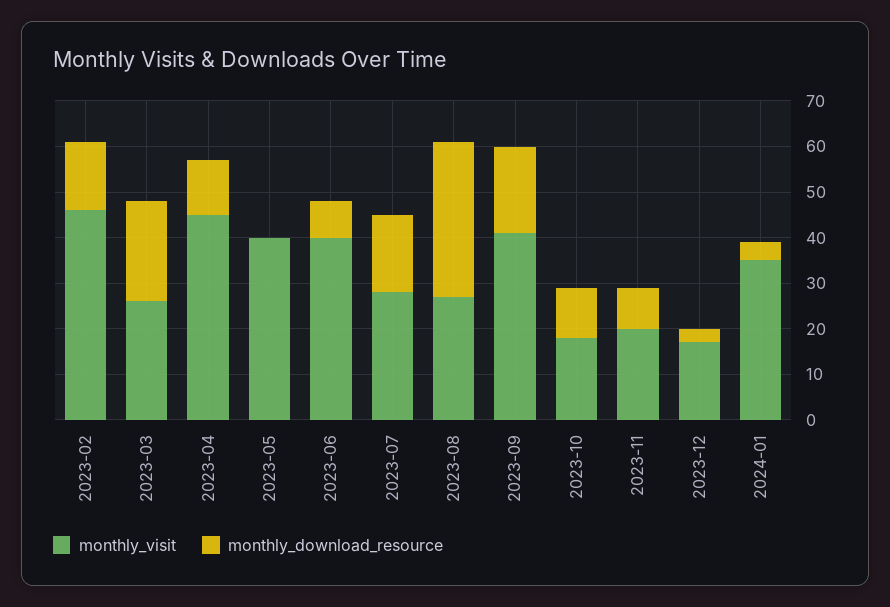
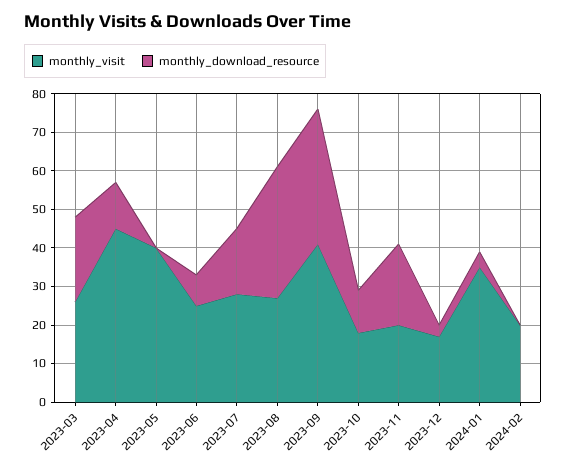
monthly_visit, 2023-02: 45 -> none
monthly_download_resource, 2023-02: 15 -> none
monthly_visit, 2023-06: 40 -> 25
monthly_download_resource, 2023-09: 20 -> 35
monthly_download_resource, 2023-11: 10 -> 20
monthly_visit, 2024-02: none -> 20
monthly_download_resource, 2024-02: none -> 0

